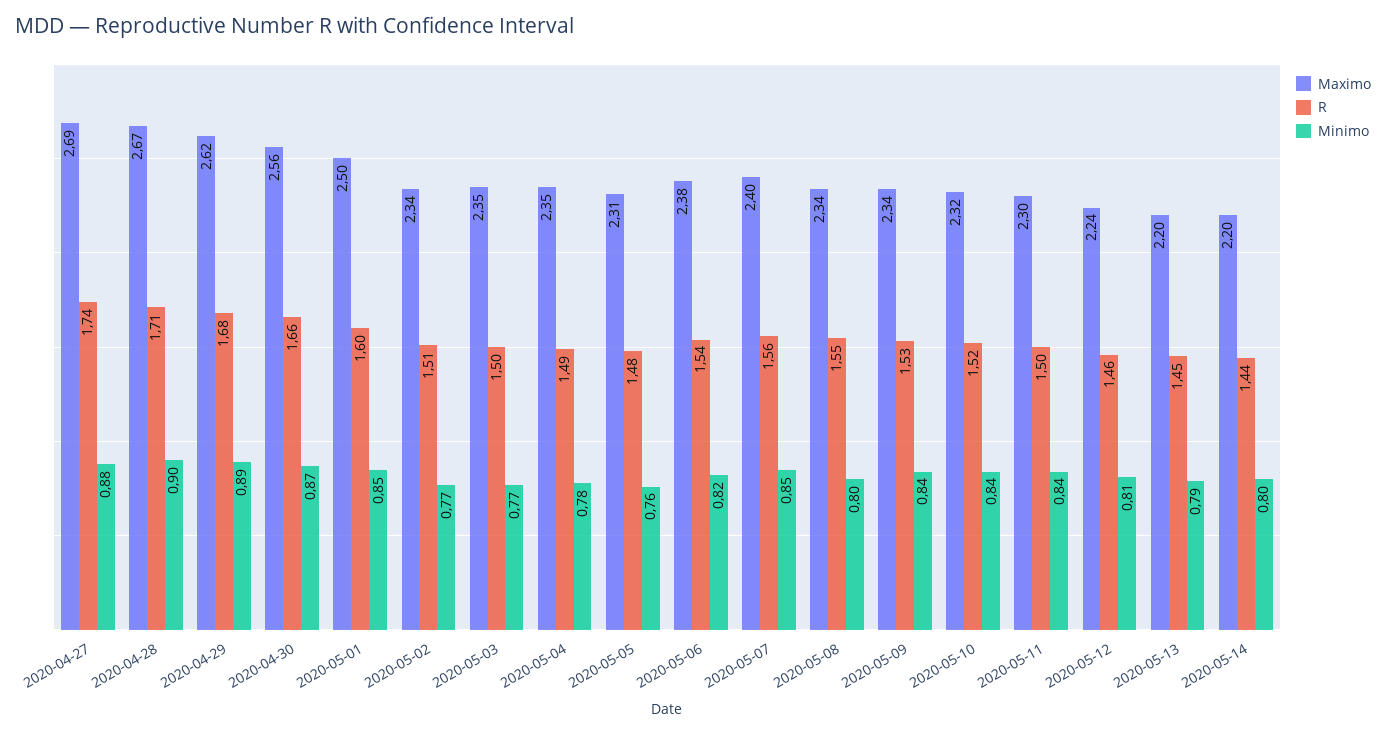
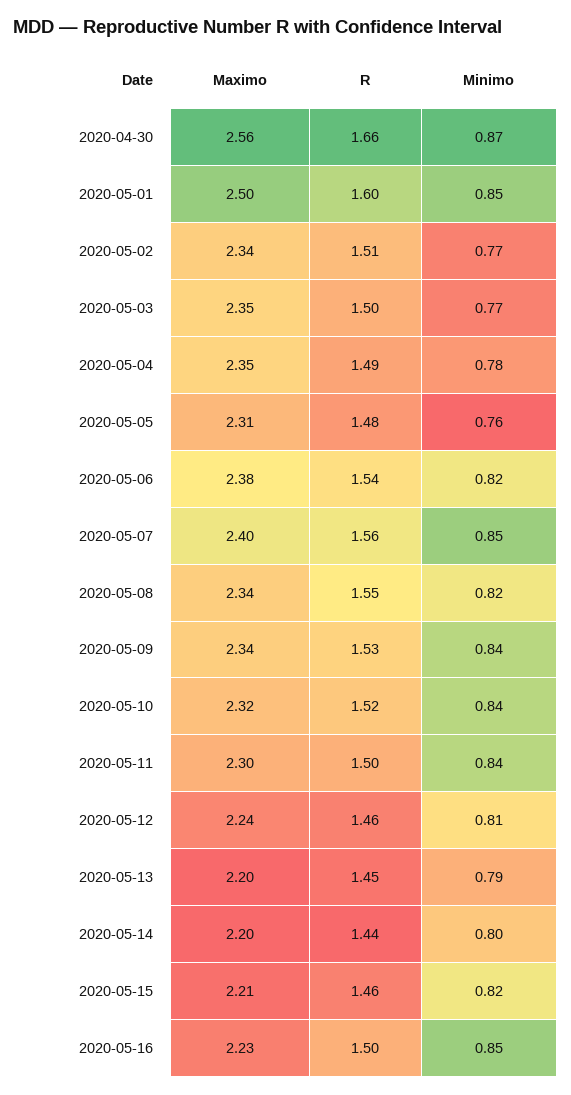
Maximo, 2020-04-27: 2.69 -> none
R, 2020-04-27: 1.74 -> none
Minimo, 2020-04-27: 0.88 -> none
Maximo, 2020-04-28: 2.67 -> none
R, 2020-04-28: 1.71 -> none
Minimo, 2020-04-28: 0.9 -> none
Maximo, 2020-04-29: 2.62 -> none
R, 2020-04-29: 1.68 -> none
Minimo, 2020-04-29: 0.89 -> none
Minimo, 2020-05-08: 0.8 -> 0.82
Maximo, 2020-05-15: none -> 2.21
R, 2020-05-15: none -> 1.46
Minimo, 2020-05-15: none -> 0.82
Maximo, 2020-05-16: none -> 2.23
R, 2020-05-16: none -> 1.5
Minimo, 2020-05-16: none -> 0.85

